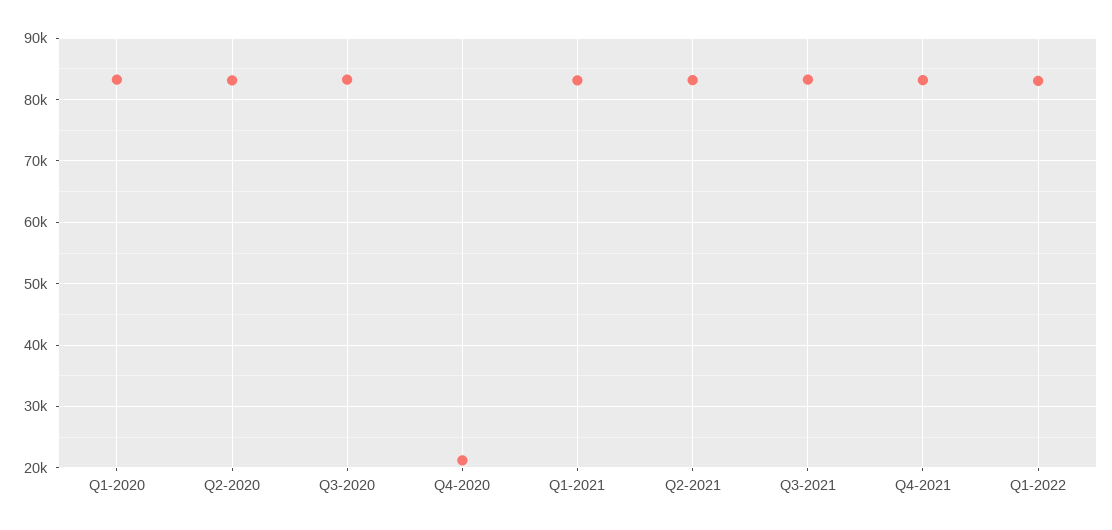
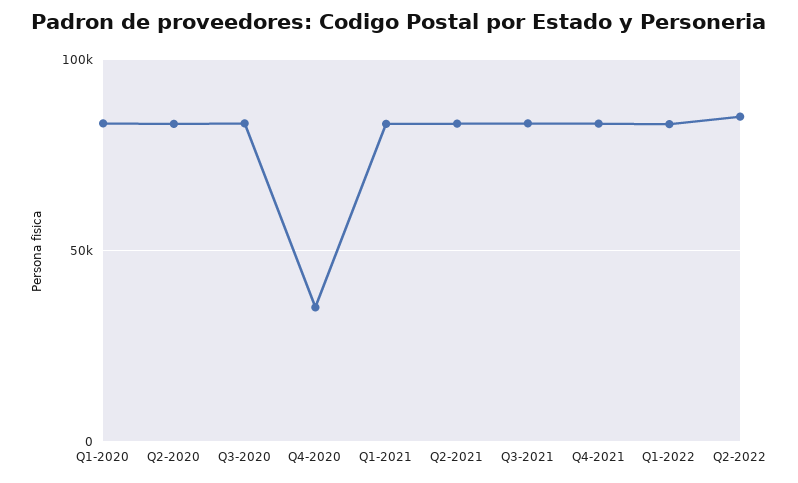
Q4-2020: 21000 -> 35000
Q2-2022: none -> 85000

